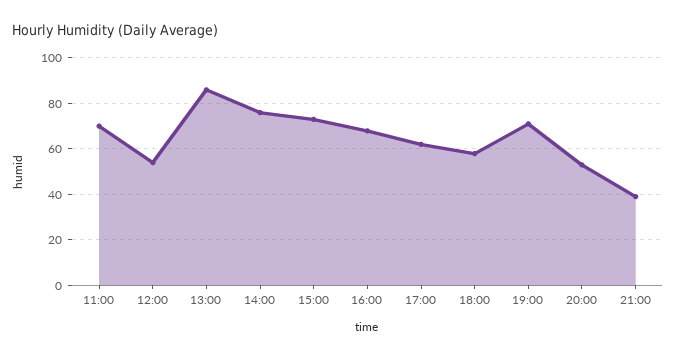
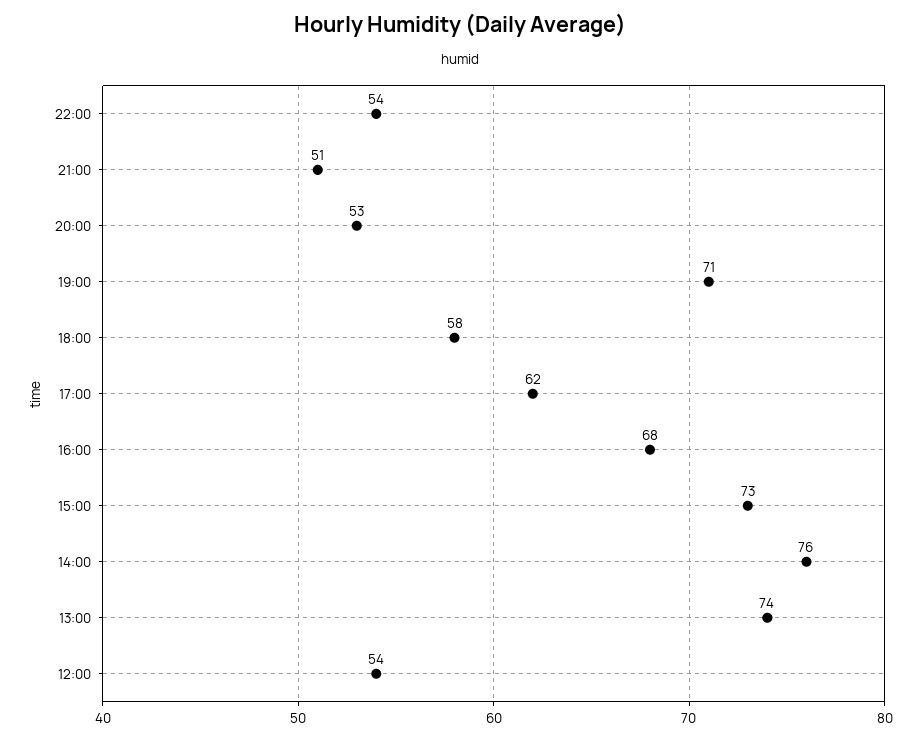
11:00: 70 -> none
13:00: 85 -> 74
21:00: 40 -> 51
22:00: none -> 54

